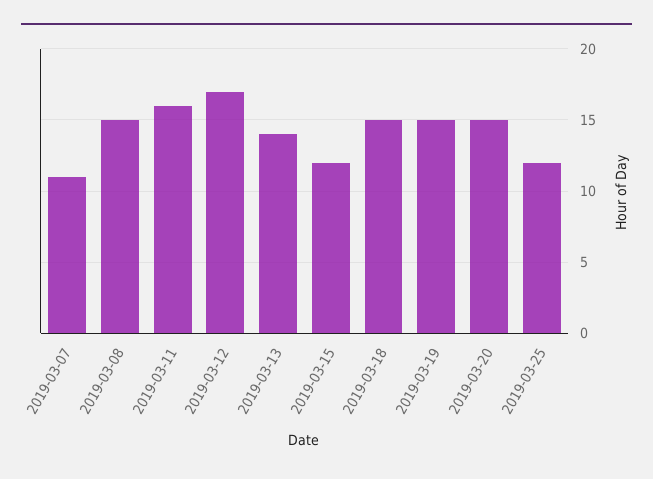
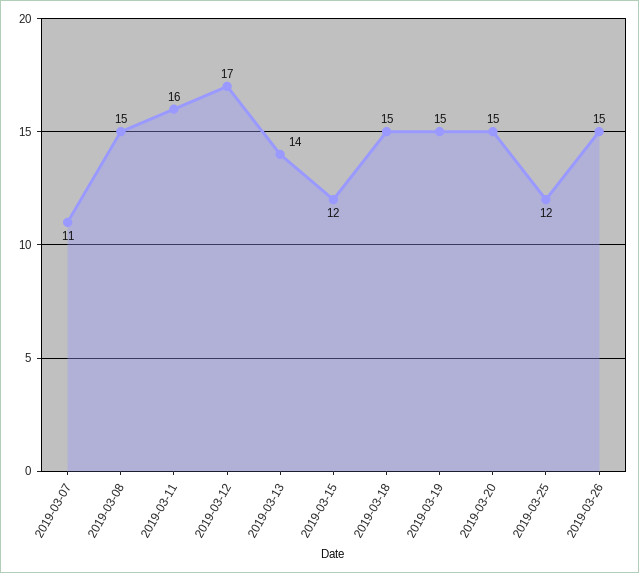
2019-03-26: none -> 15

